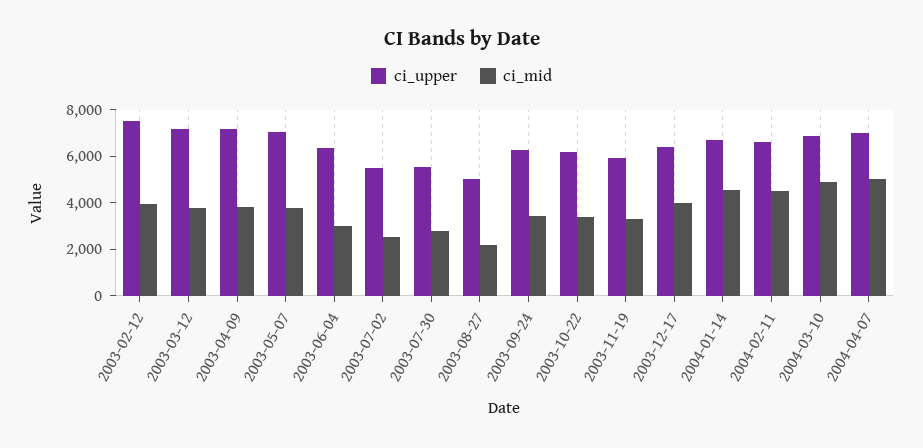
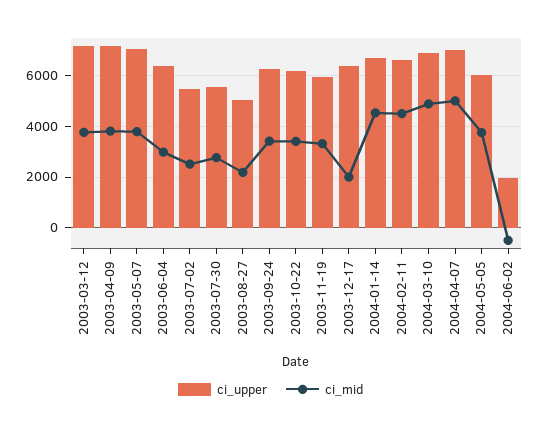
ci_upper, 2003-02-12: 7500 -> none
ci_mid, 2003-02-12: 4000 -> none
ci_mid, 2003-12-17: 4000 -> 2000
ci_upper, 2004-05-05: none -> 6000
ci_mid, 2004-05-05: none -> 3750
ci_upper, 2004-06-02: none -> 2000
ci_mid, 2004-06-02: none -> -500

